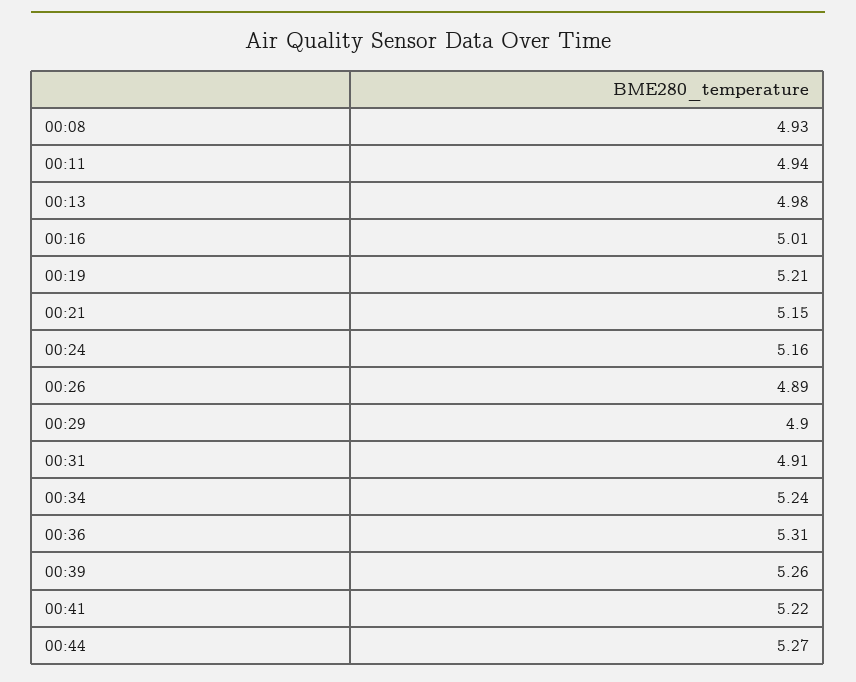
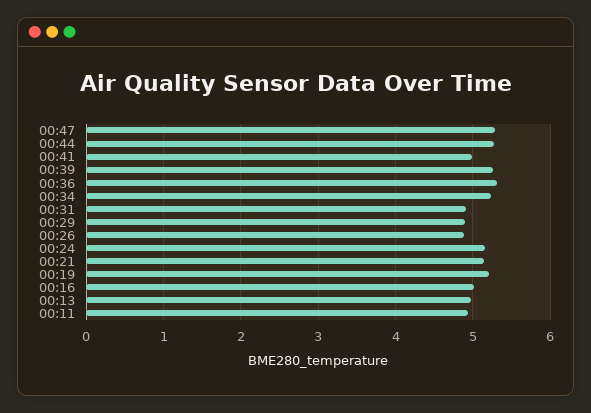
00:08: 4.93 -> none
00:41: 5.22 -> 5
00:47: none -> 5.3

